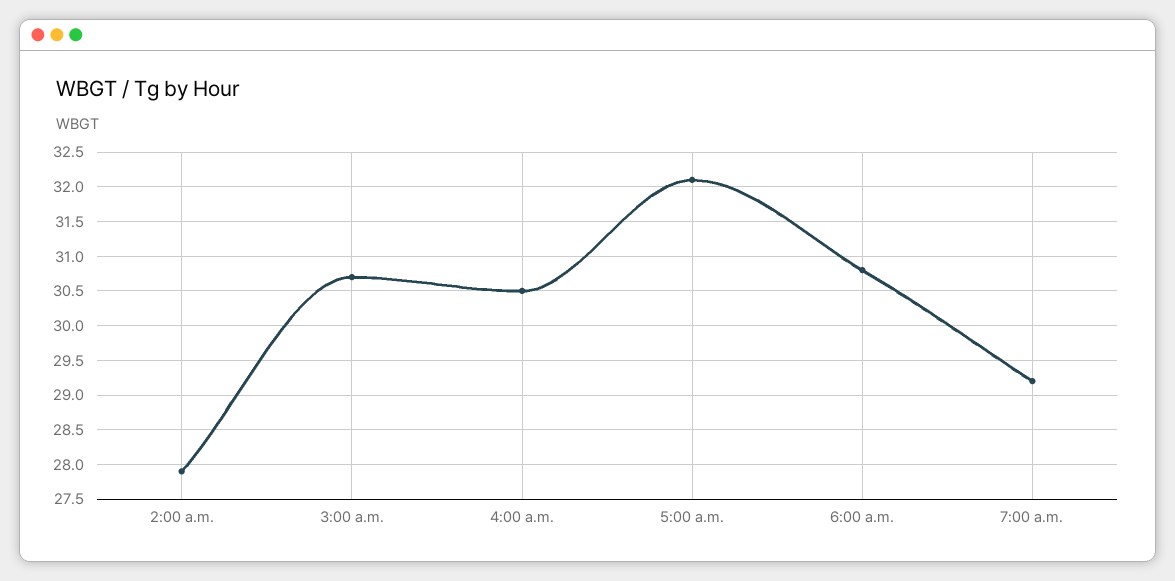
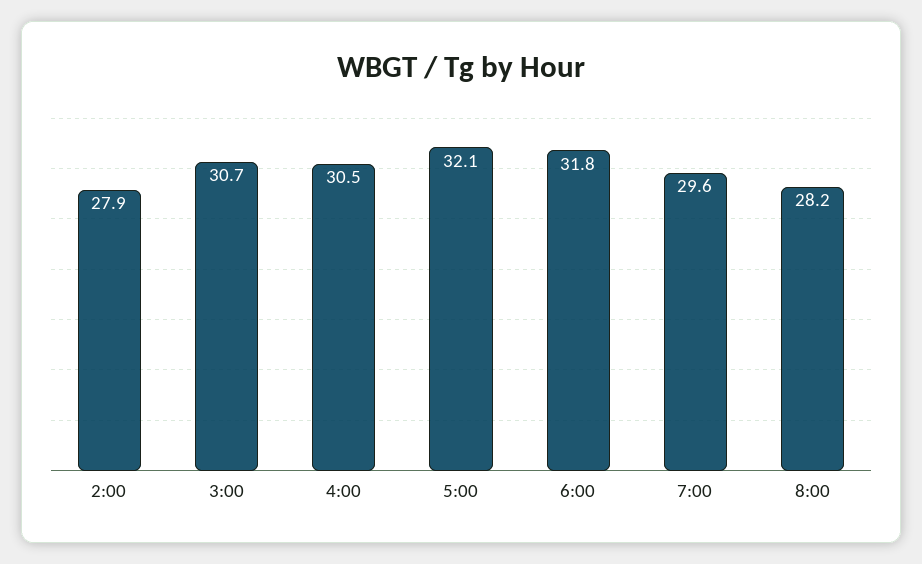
6:00 a.m.: 30.8 -> 31.8
7:00 a.m.: 29.2 -> 29.6
8:00: none -> 28.2

